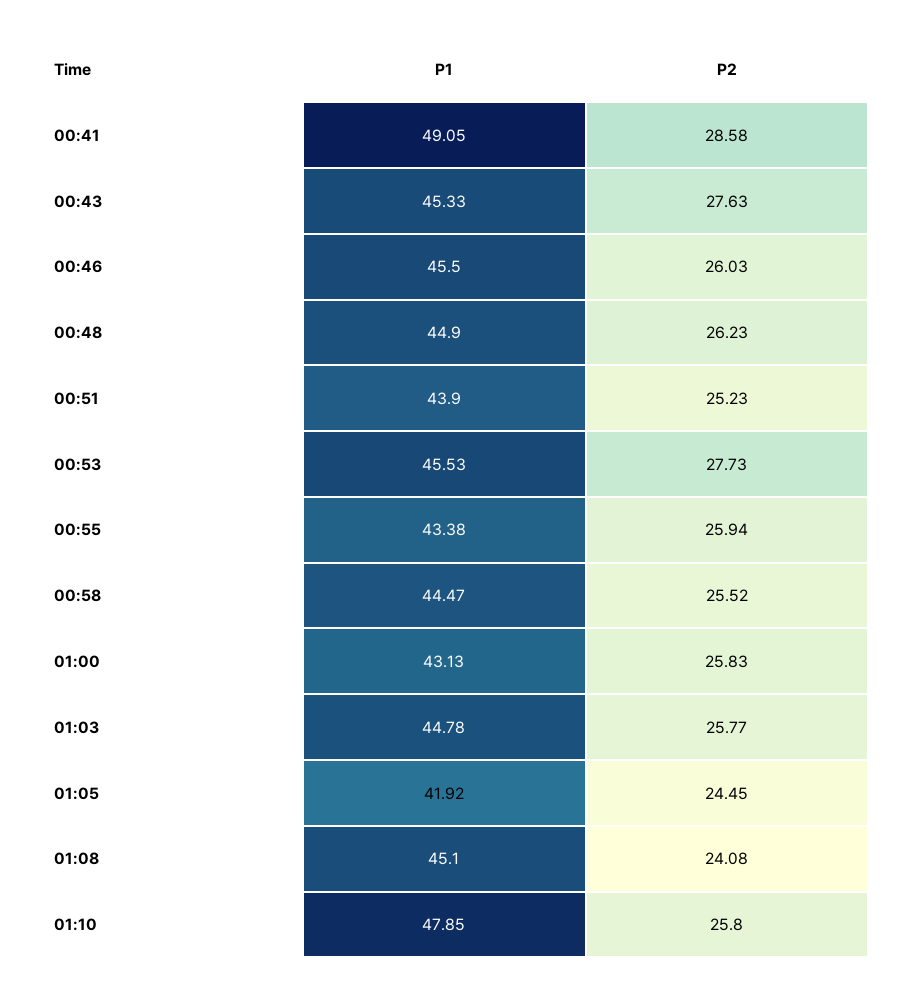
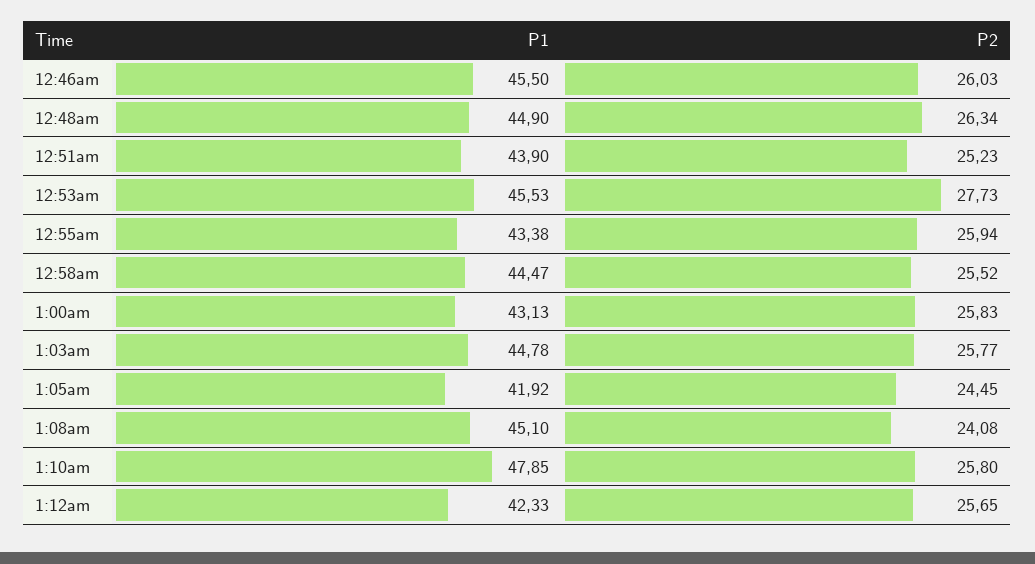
P1, 00:41: 49.05 -> none
P2, 00:41: 28.58 -> none
P1, 00:43: 45.33 -> none
P2, 00:43: 27.63 -> none
P2, 00:48: 26.23 -> 26.34
P1, 1:12am: none -> 42.33
P2, 1:12am: none -> 25.65

